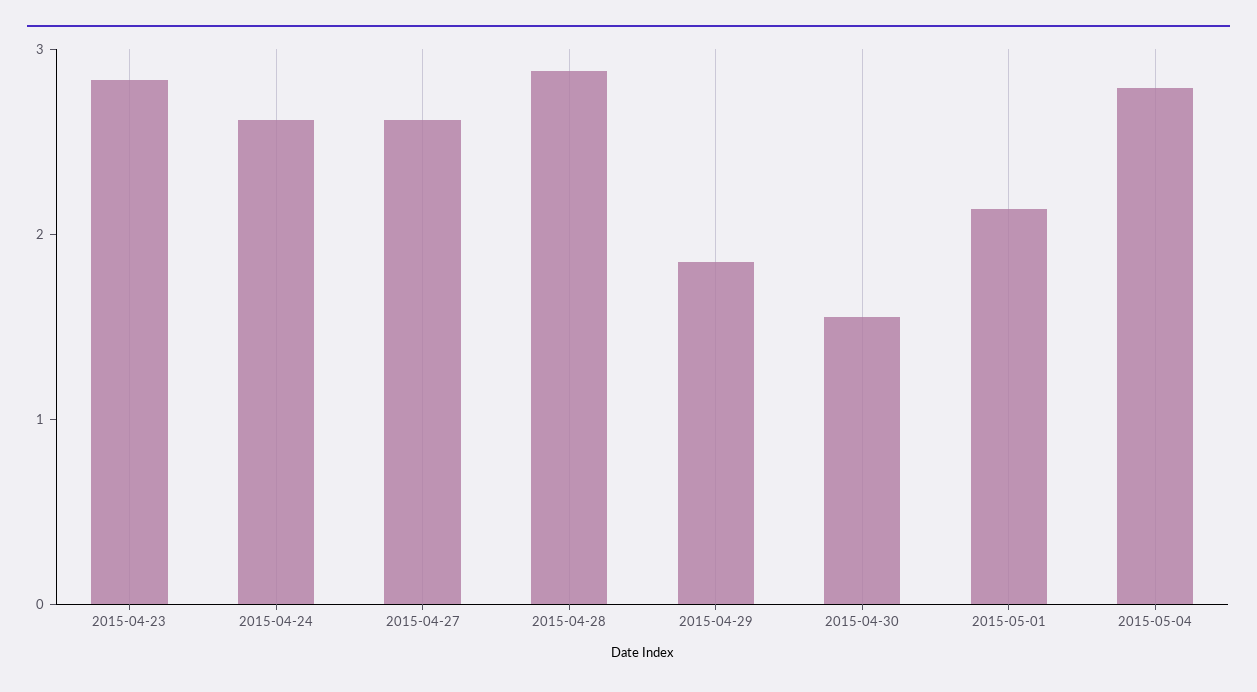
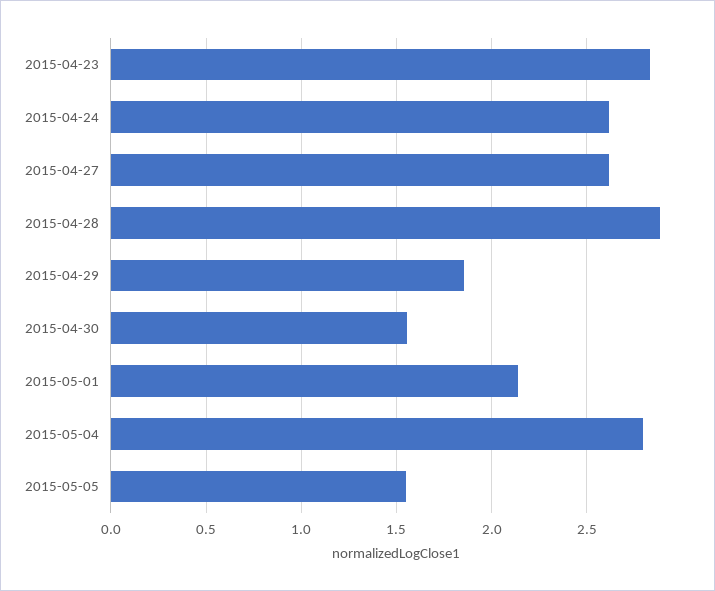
2015-05-05: none -> 1.55

